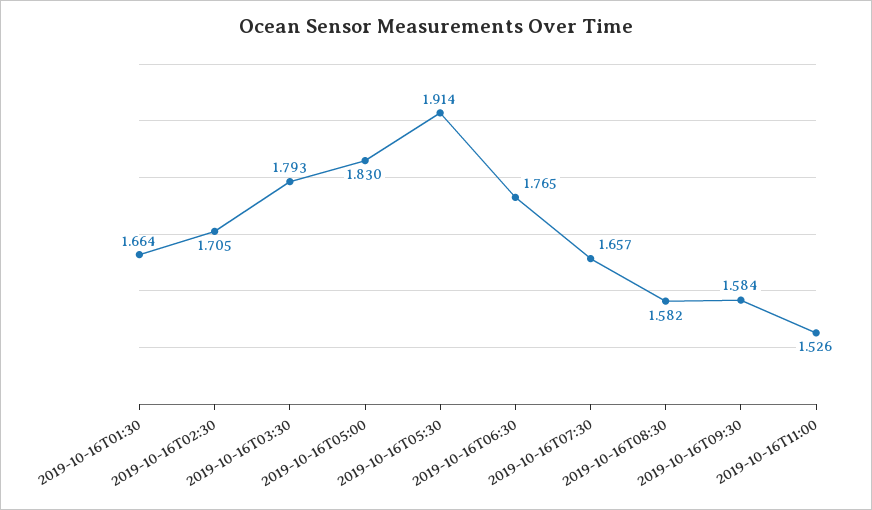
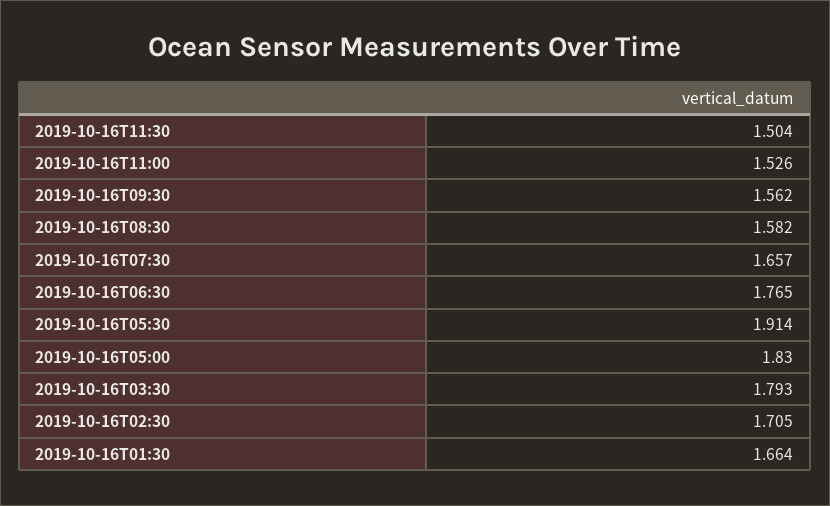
2019-10-16T09:30: 1.584 -> 1.562
2019-10-16T11:30: none -> 1.504

